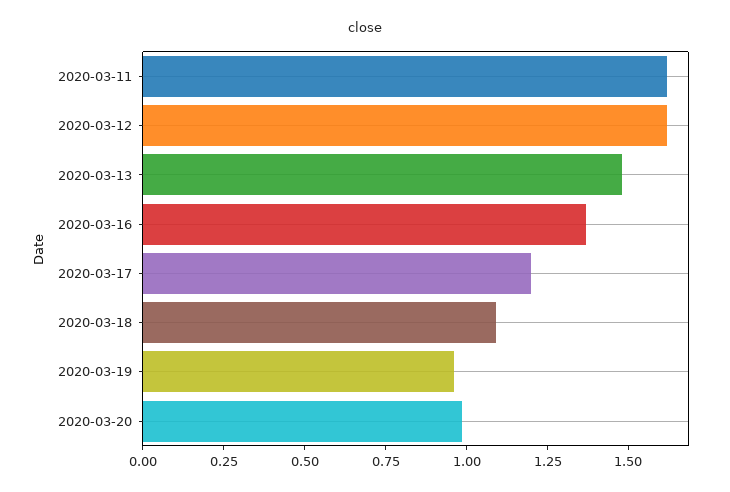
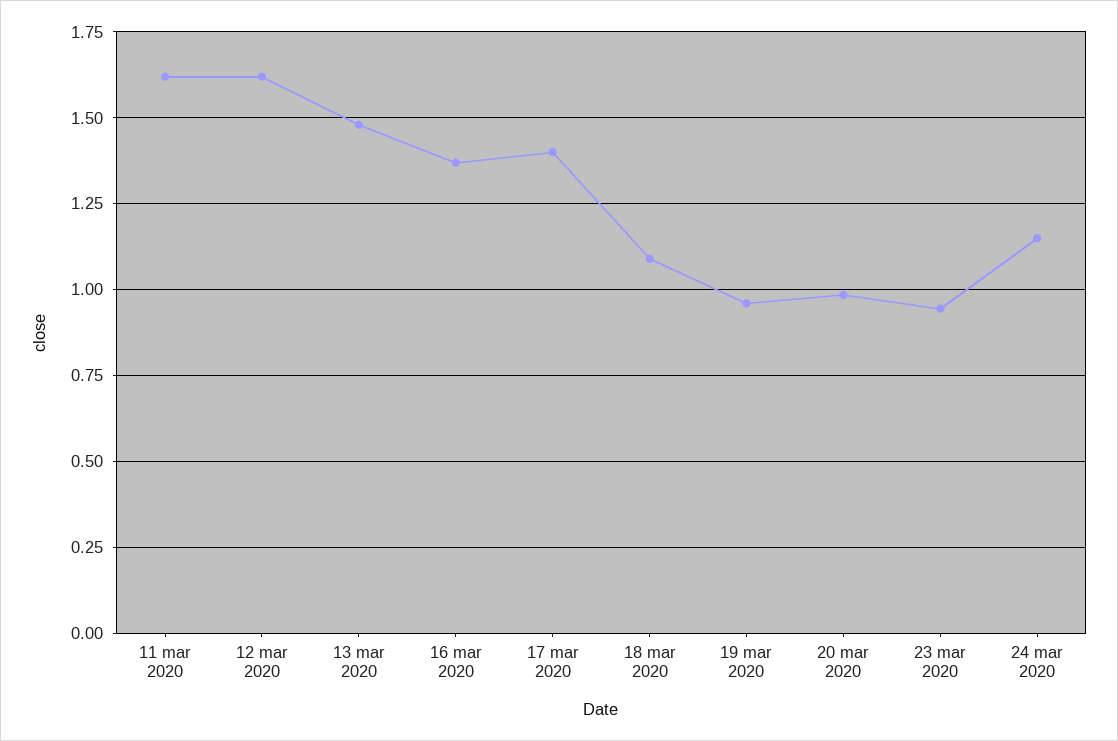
2020-03-17: 1.2 -> 1.4
23 mar 2020: none -> 0.95
24 mar 2020: none -> 1.15

